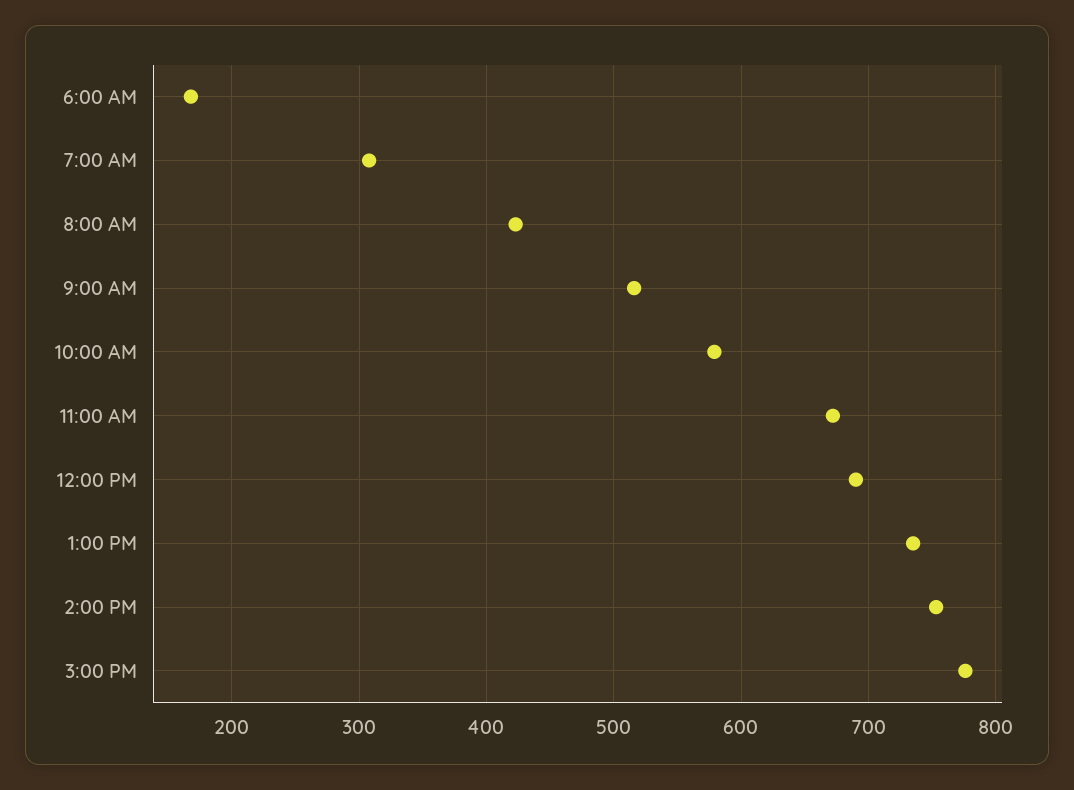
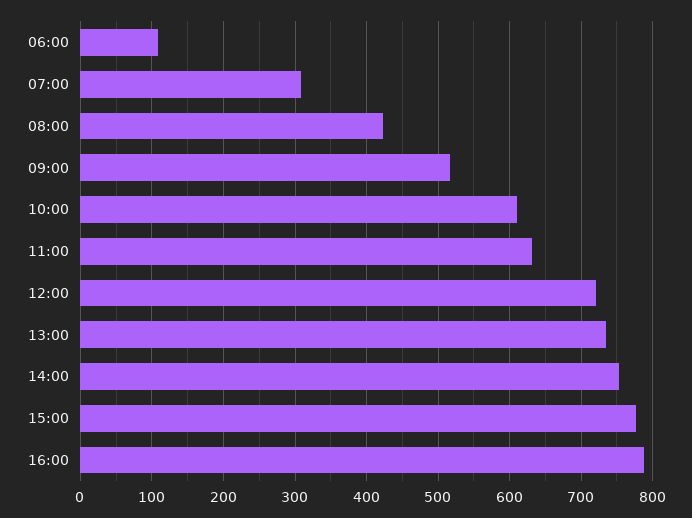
6:00 AM: 170 -> 110
10:00 AM: 580 -> 610
11:00 AM: 670 -> 630
12:00 PM: 690 -> 720
16:00: none -> 790

